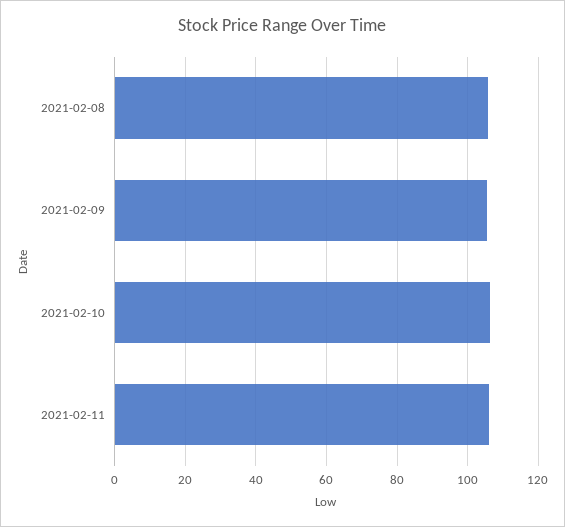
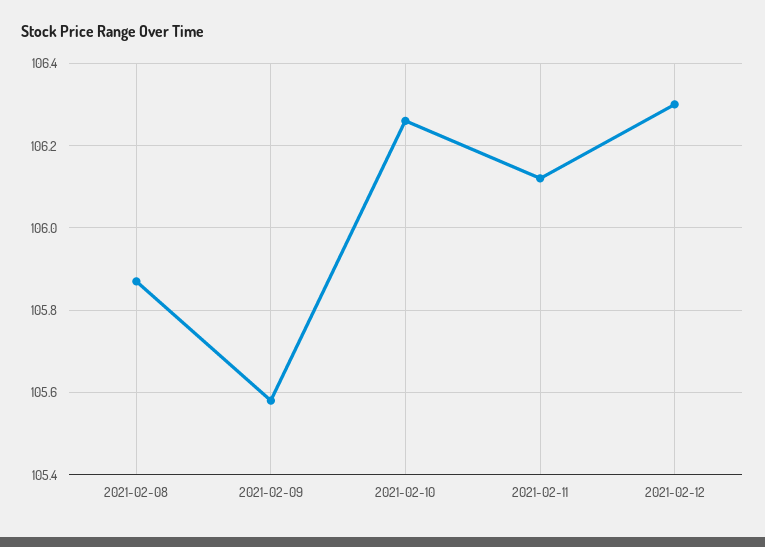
2021-02-12: none -> 106.3

